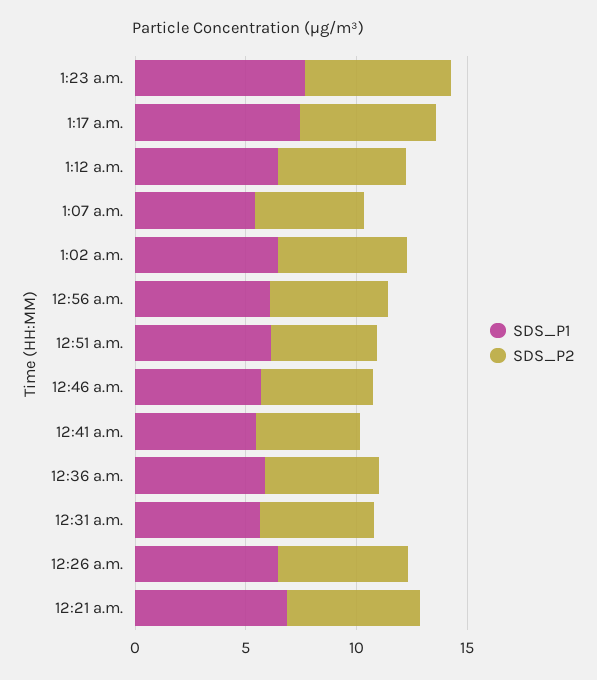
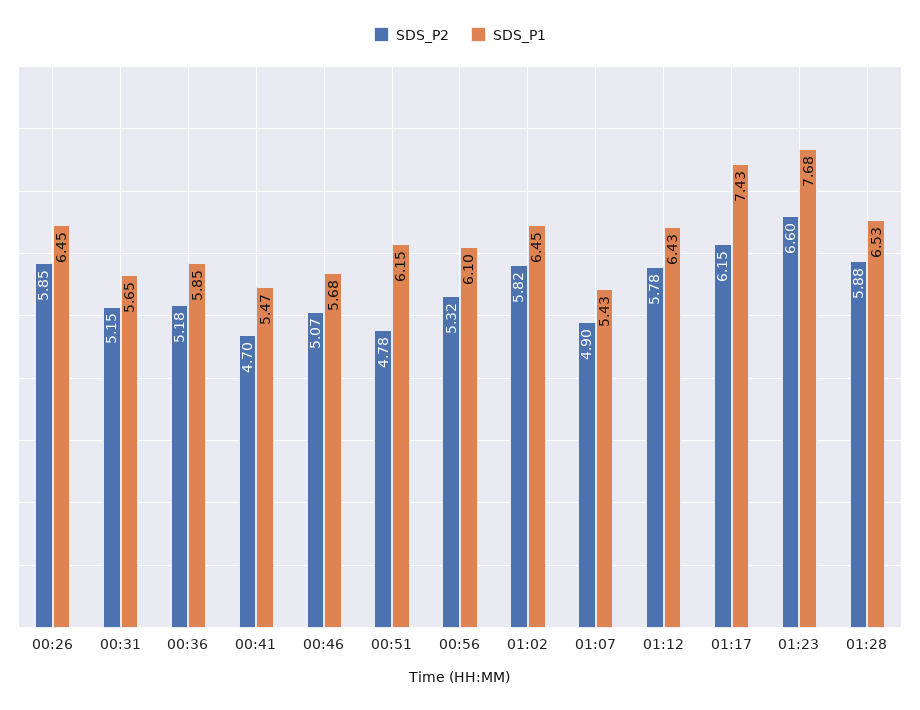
SDS_P1, 12:21 a.m.: 7 -> none
SDS_P2, 12:21 a.m.: 6 -> none
SDS_P2, 01:28: none -> 5.88
SDS_P1, 01:28: none -> 6.53

